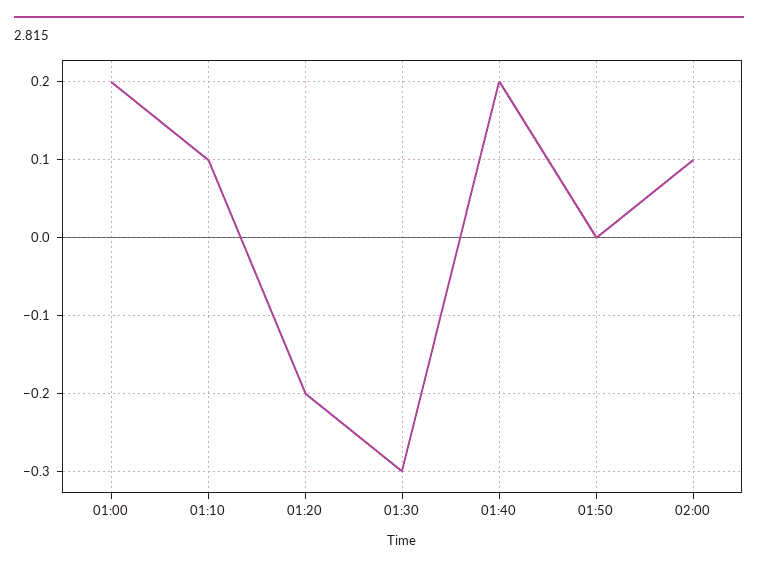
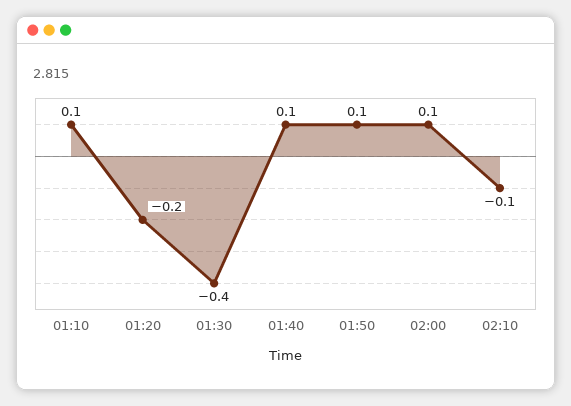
01:00: 0.2 -> none
01:30: -0.3 -> -0.4
01:40: 0.2 -> 0.1
01:50: 0 -> 0.1
02:10: none -> -0.1

